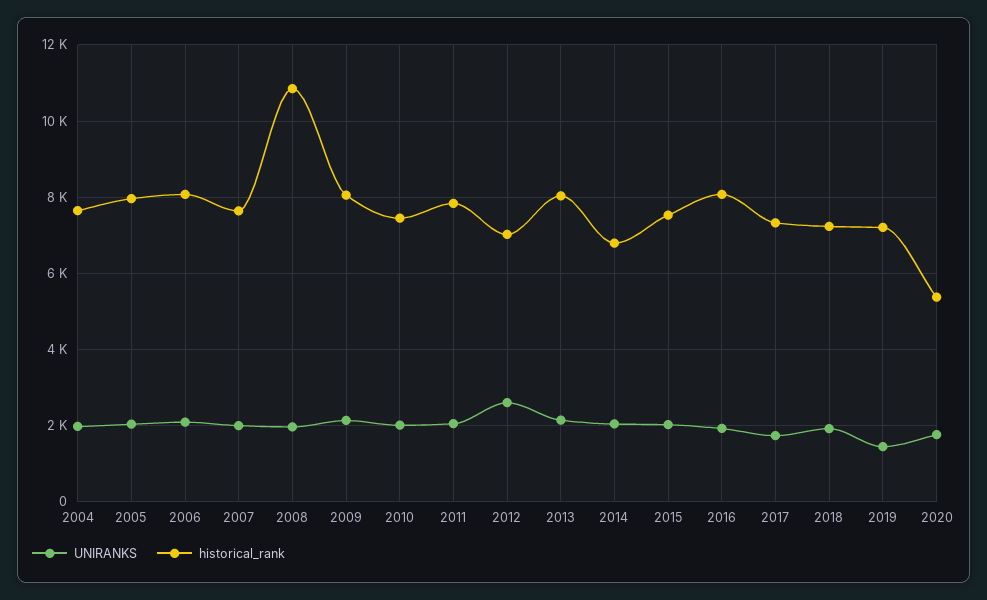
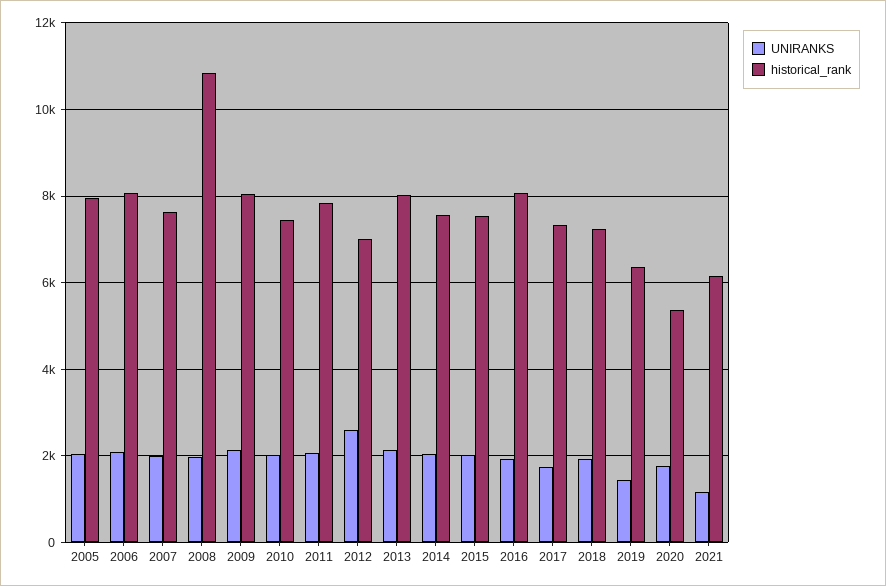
UNIRANKS, 2004: 2000 -> none
historical_rank, 2004: 7600 -> none
historical_rank, 2014: 6800 -> 7600
historical_rank, 2019: 7200 -> 6400
UNIRANKS, 2021: none -> 1200
historical_rank, 2021: none -> 6200

